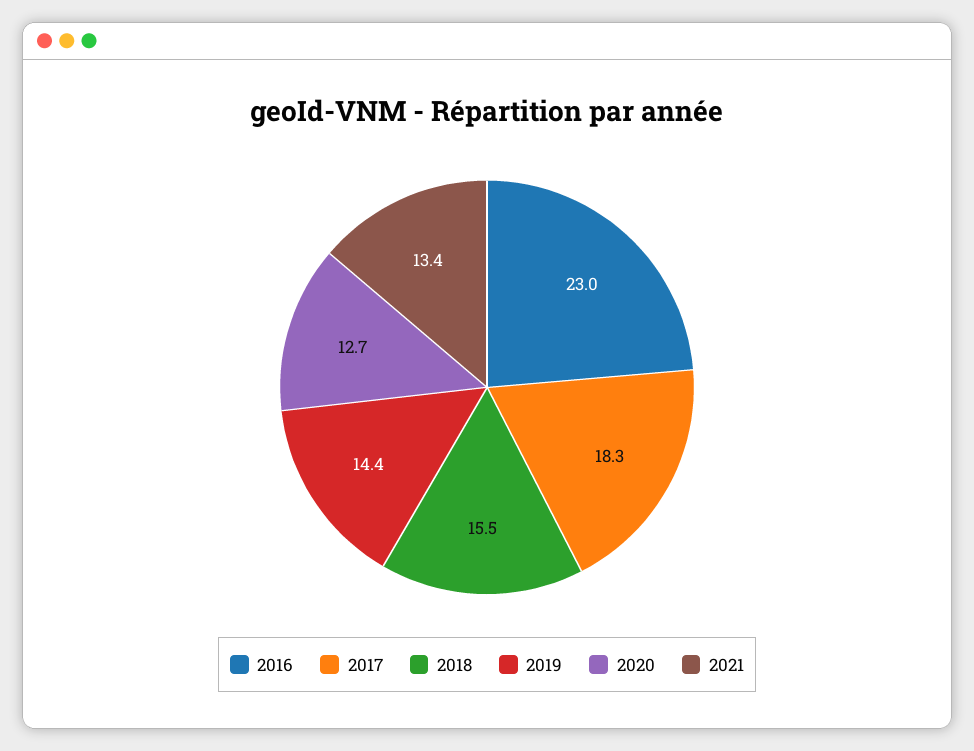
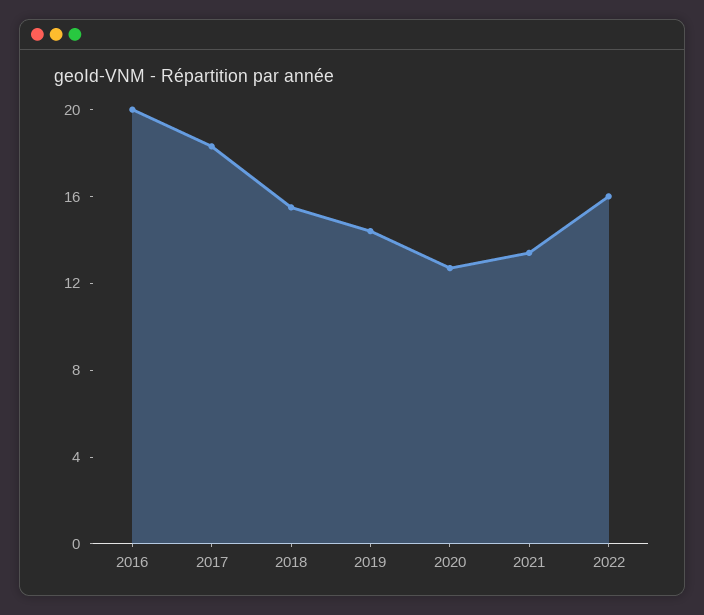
2016: 23 -> 20
2022: none -> 16

